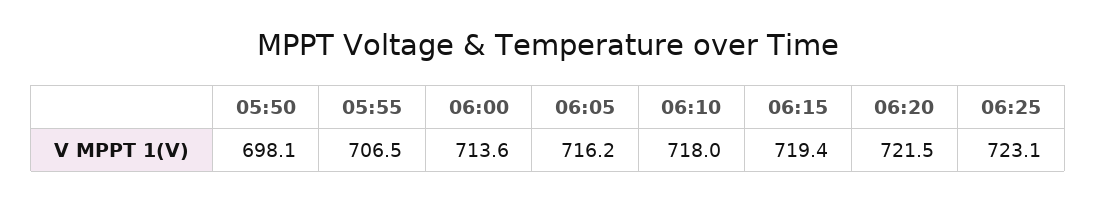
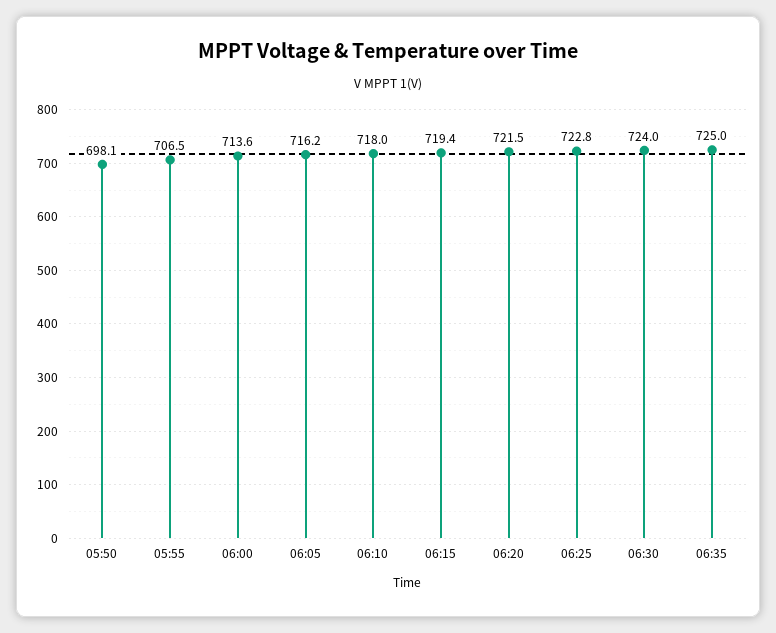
06:25: 723.1 -> 722.8
06:30: none -> 724
06:35: none -> 725

